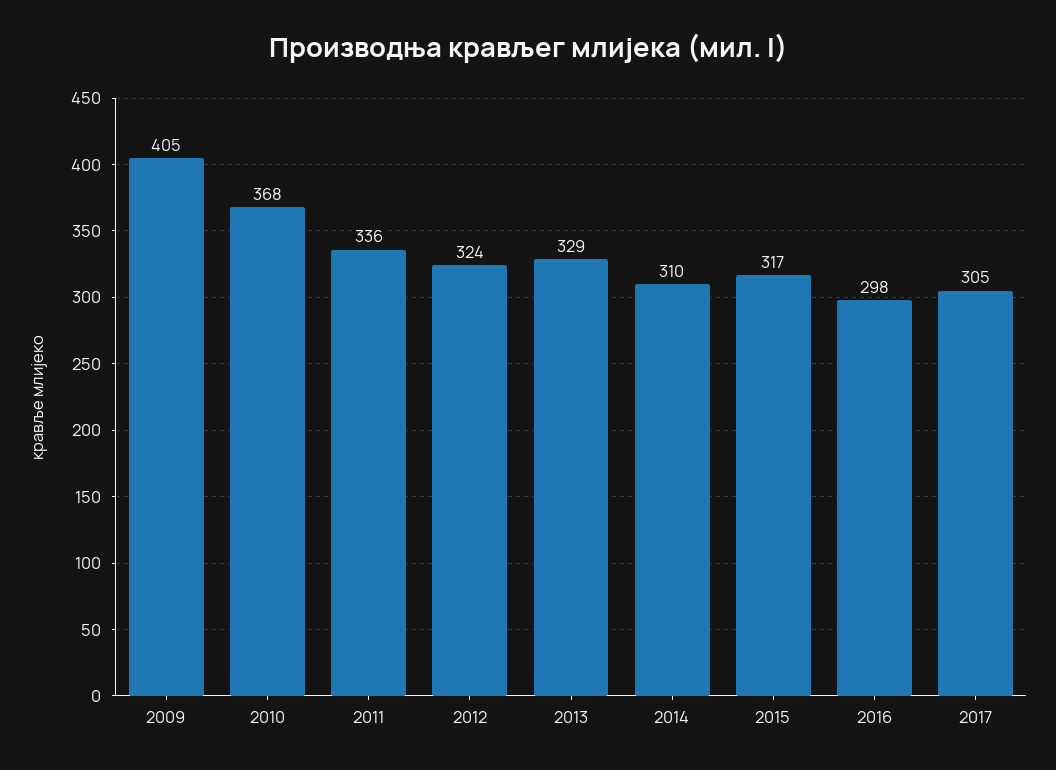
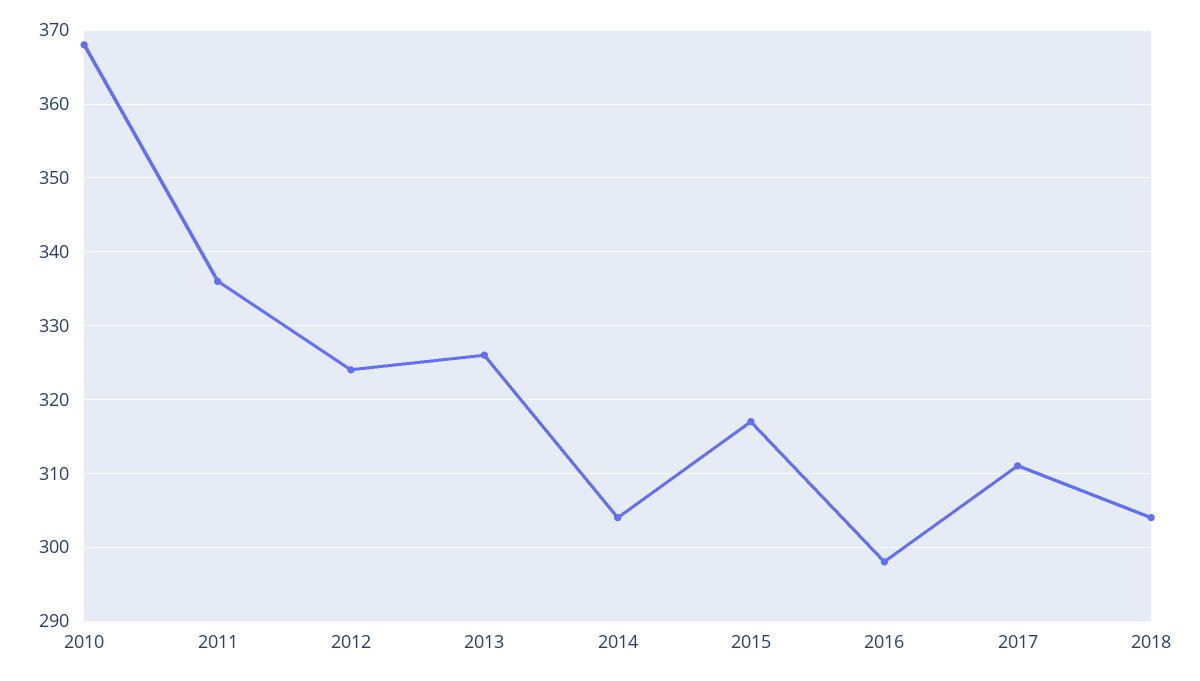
2009: 405 -> none
2013: 329 -> 326
2014: 310 -> 304
2017: 305 -> 311
2018: none -> 304

